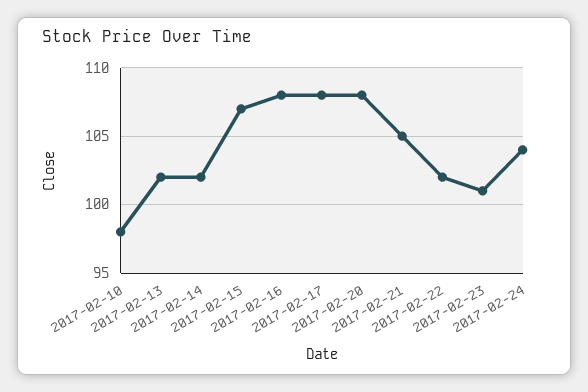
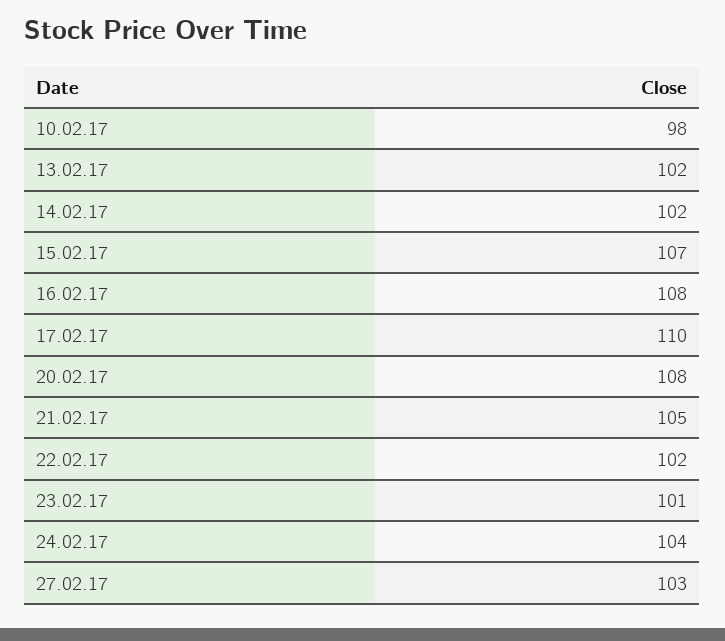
2017-02-17: 108 -> 110
27.02.17: none -> 103

